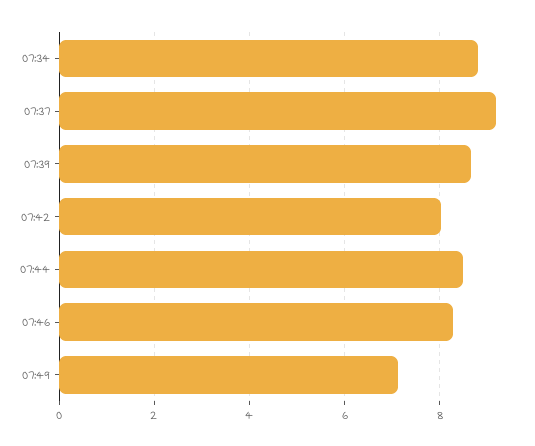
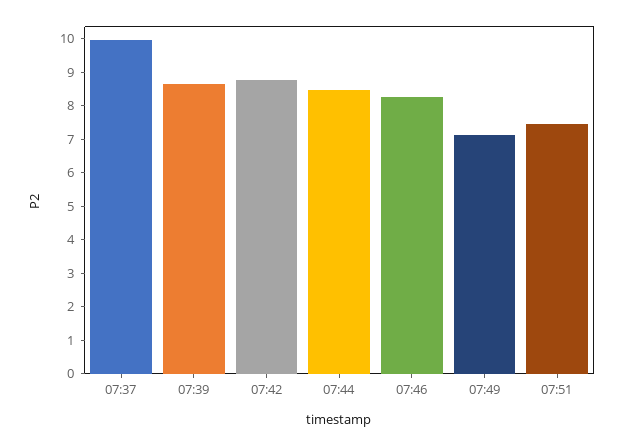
07:34: 8.8 -> none
07:37: 9.2 -> 10
07:42: 8 -> 8.75
07:51: none -> 7.5

